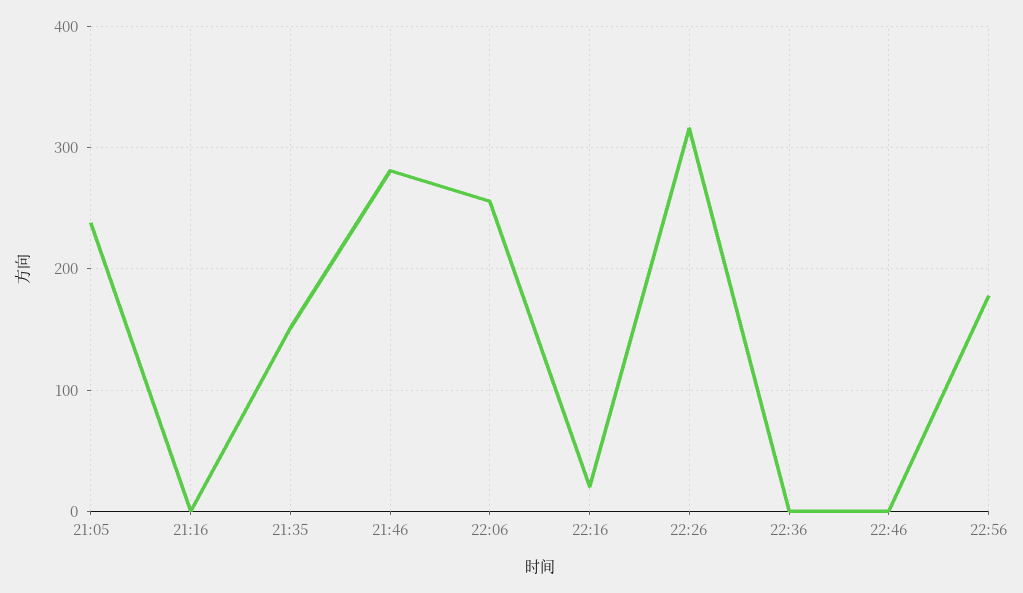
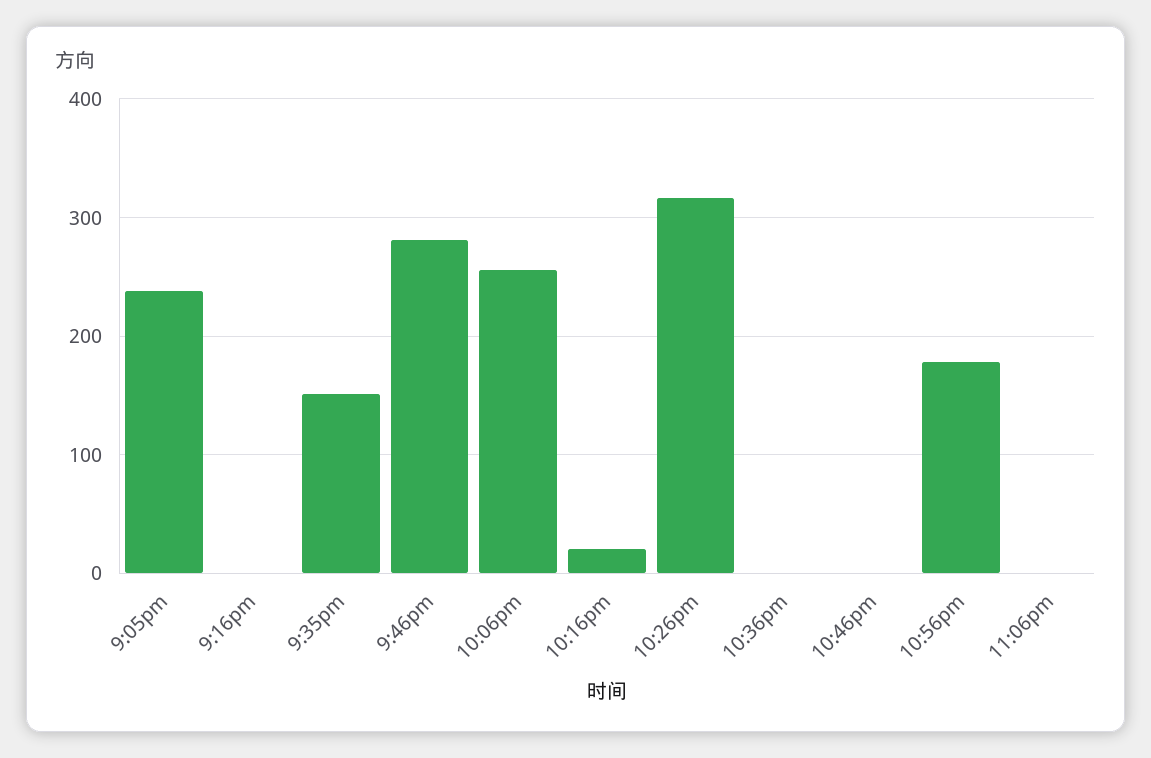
11:06pm: none -> 0

